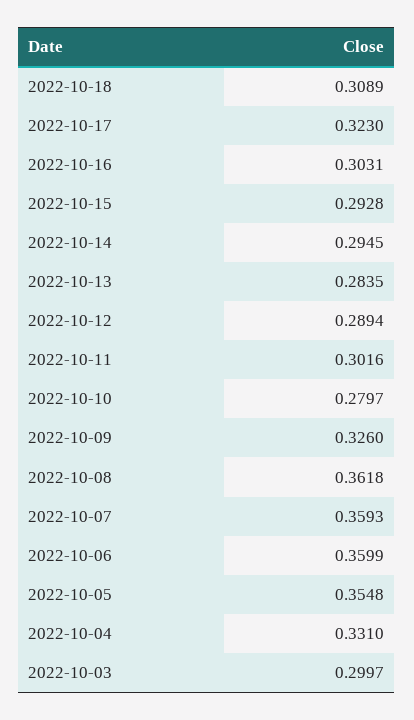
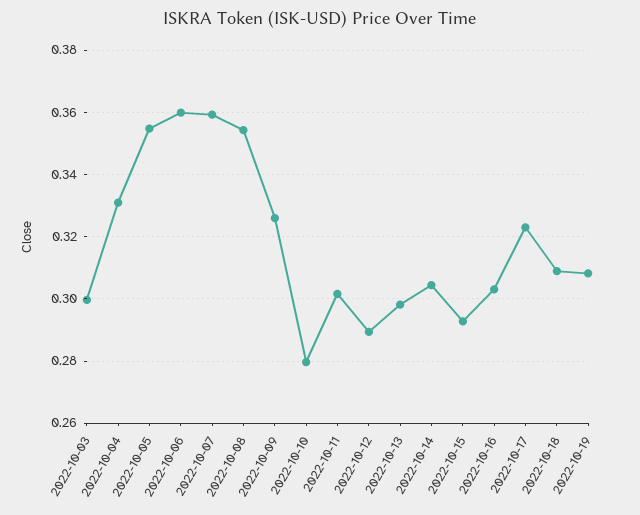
2022-10-14: 0.2945 -> 0.304
2022-10-13: 0.2835 -> 0.298
2022-10-08: 0.3618 -> 0.354
2022-10-19: none -> 0.308

